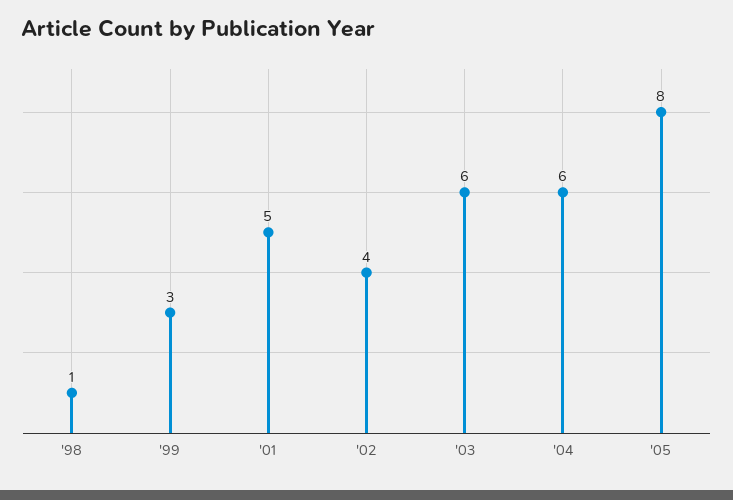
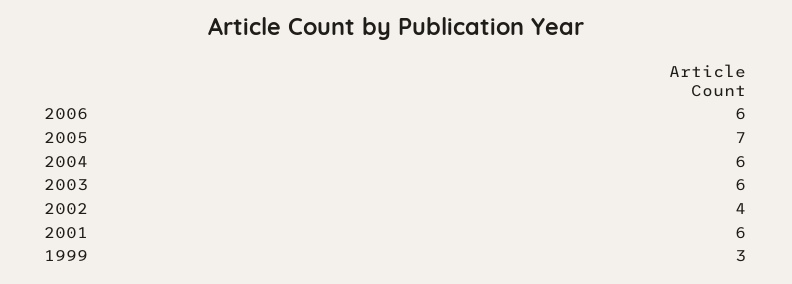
'98: 1 -> none
'01: 5 -> 6
'05: 8 -> 7
2006: none -> 6

